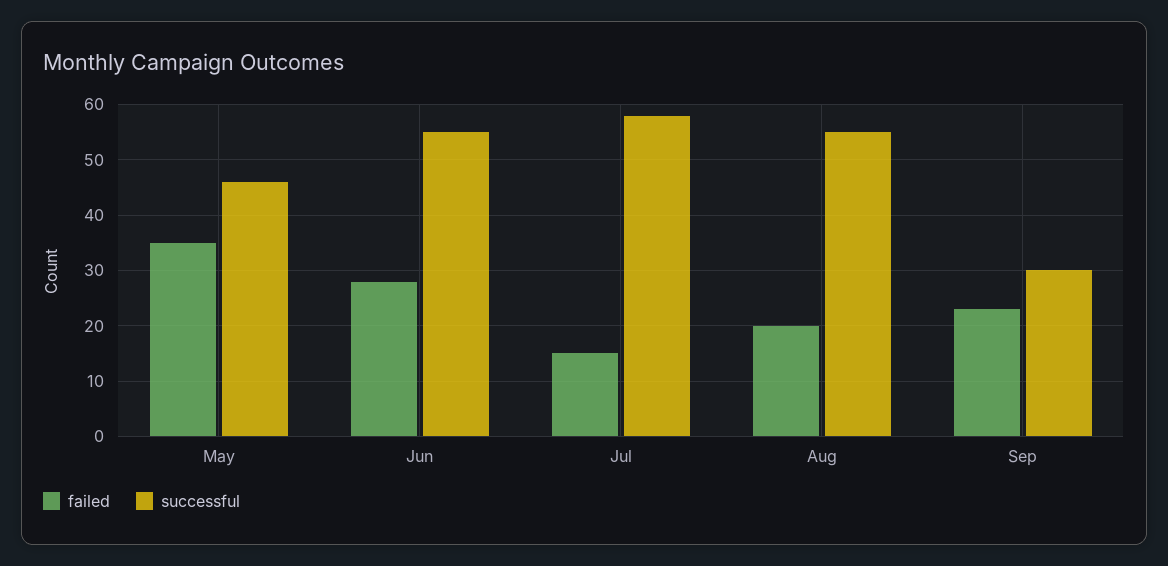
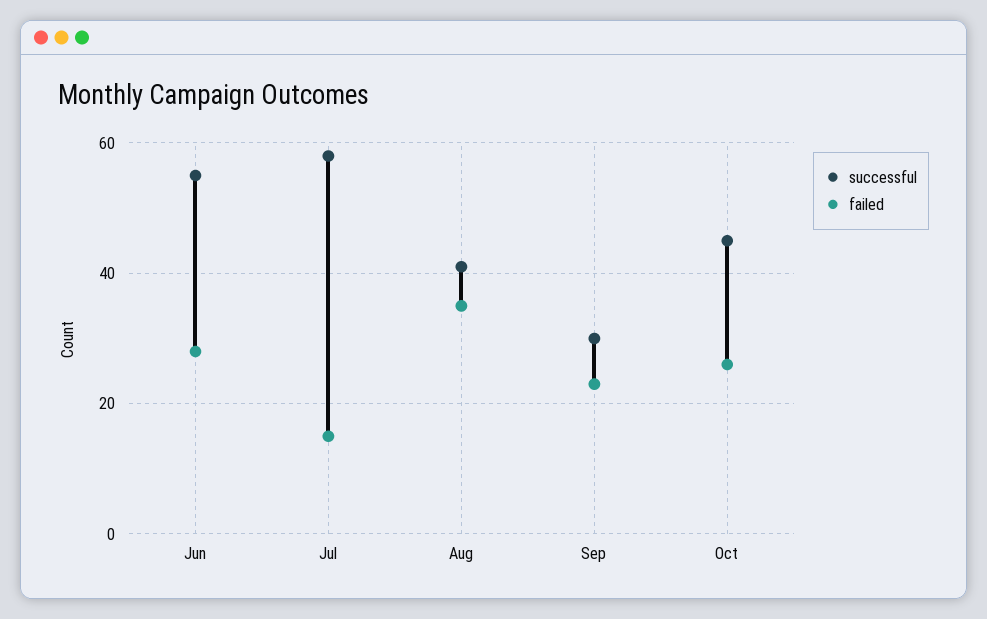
failed, May: 35 -> none
successful, May: 45 -> none
failed, Aug: 20 -> 35
successful, Aug: 55 -> 40
successful, Oct: none -> 45
failed, Oct: none -> 25

